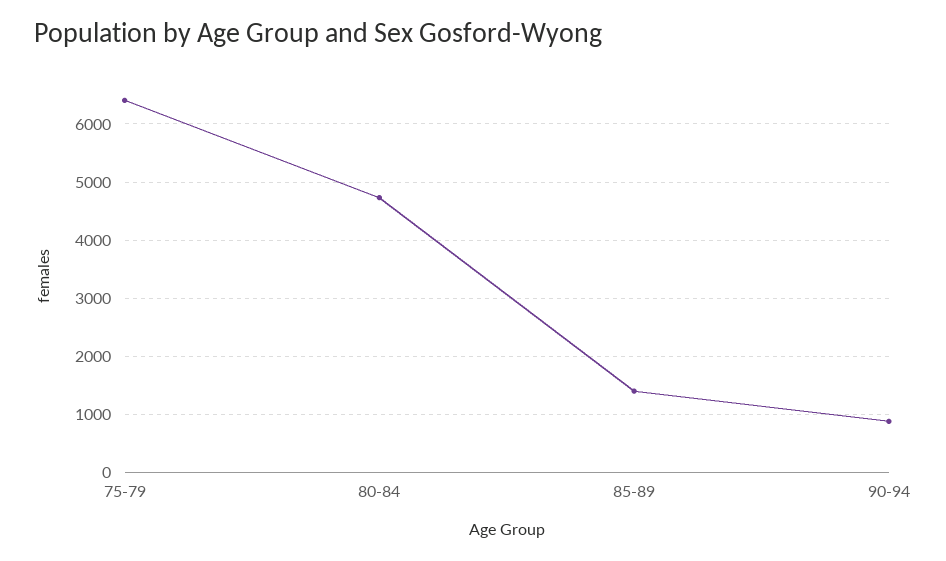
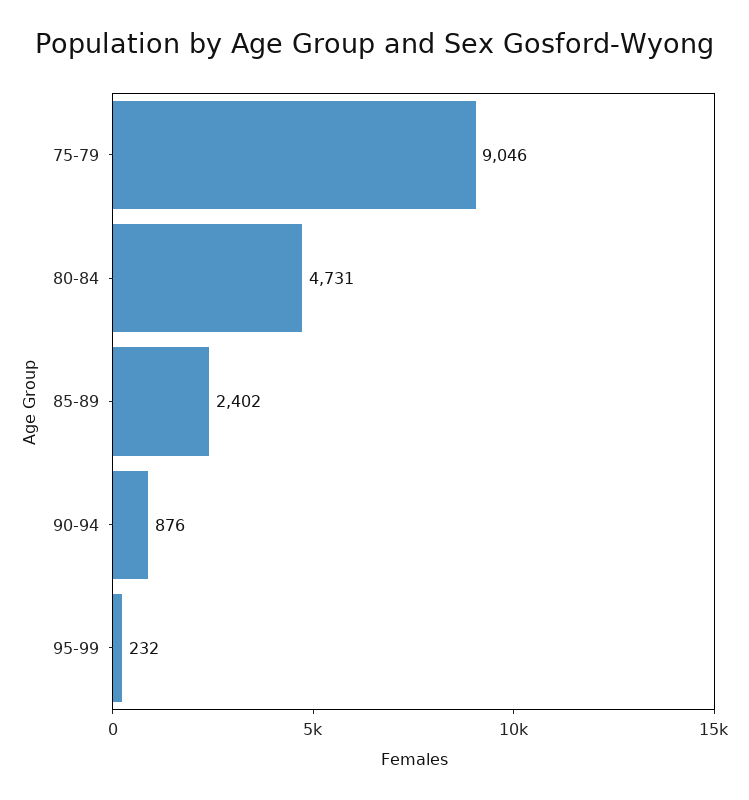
75-79: 6400 -> 9046
85-89: 1400 -> 2402
95-99: none -> 232

